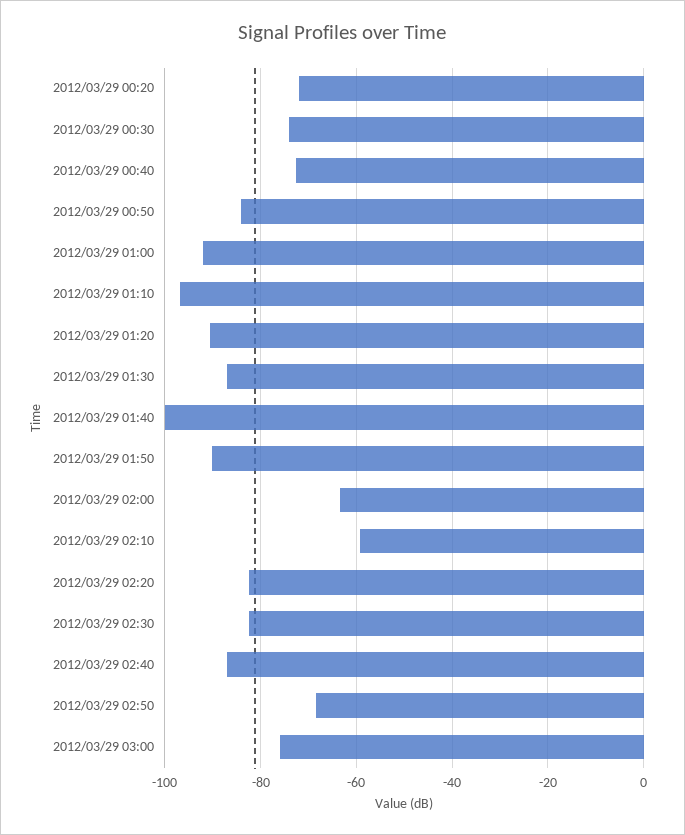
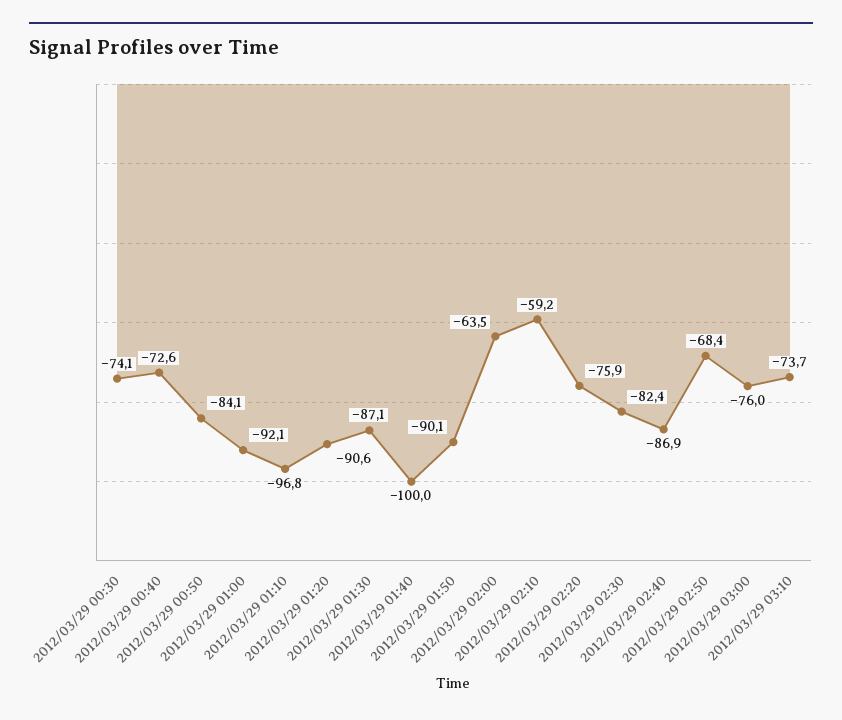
2012/03/29 00:20: -72 -> none
2012/03/29 02:20: -82 -> -75.9
2012/03/29 03:10: none -> -73.7

